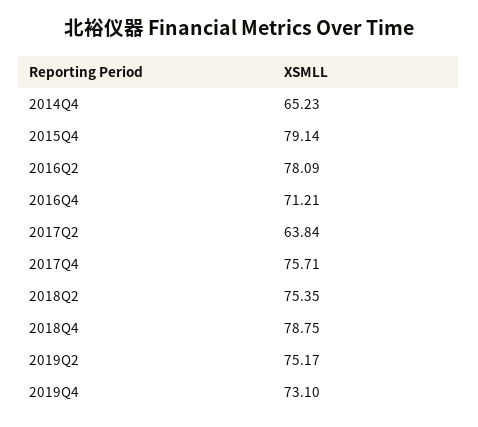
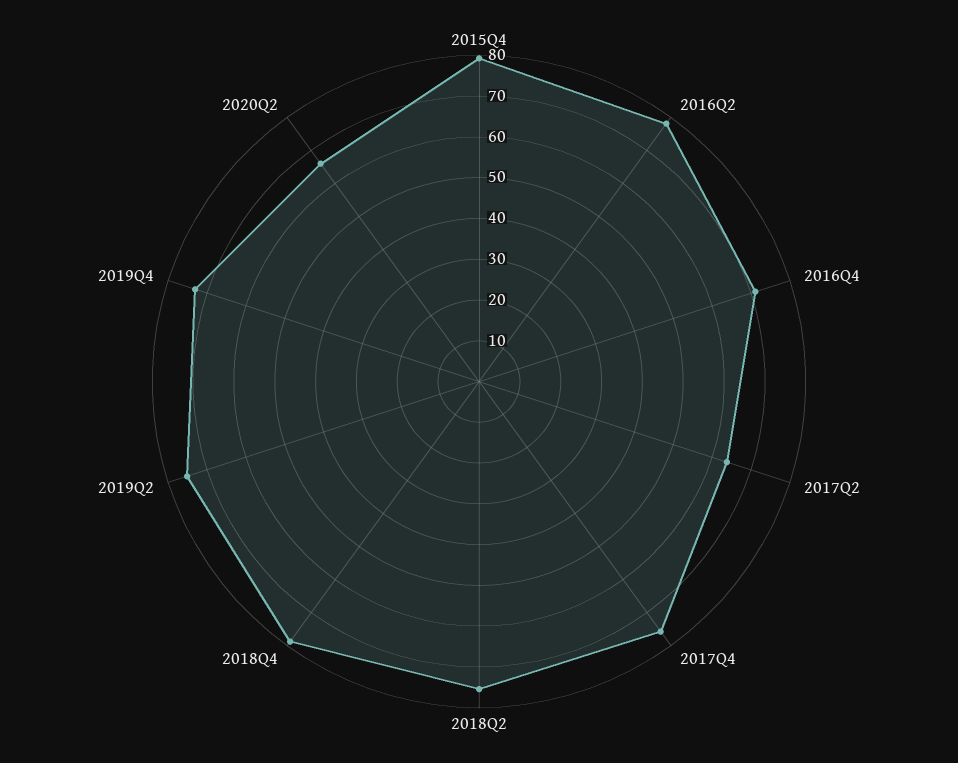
2014Q4: 65.23 -> none
2020Q2: none -> 66

